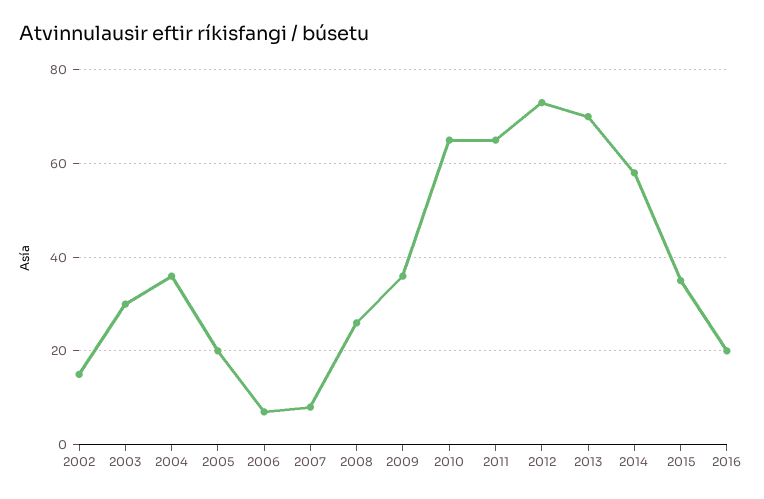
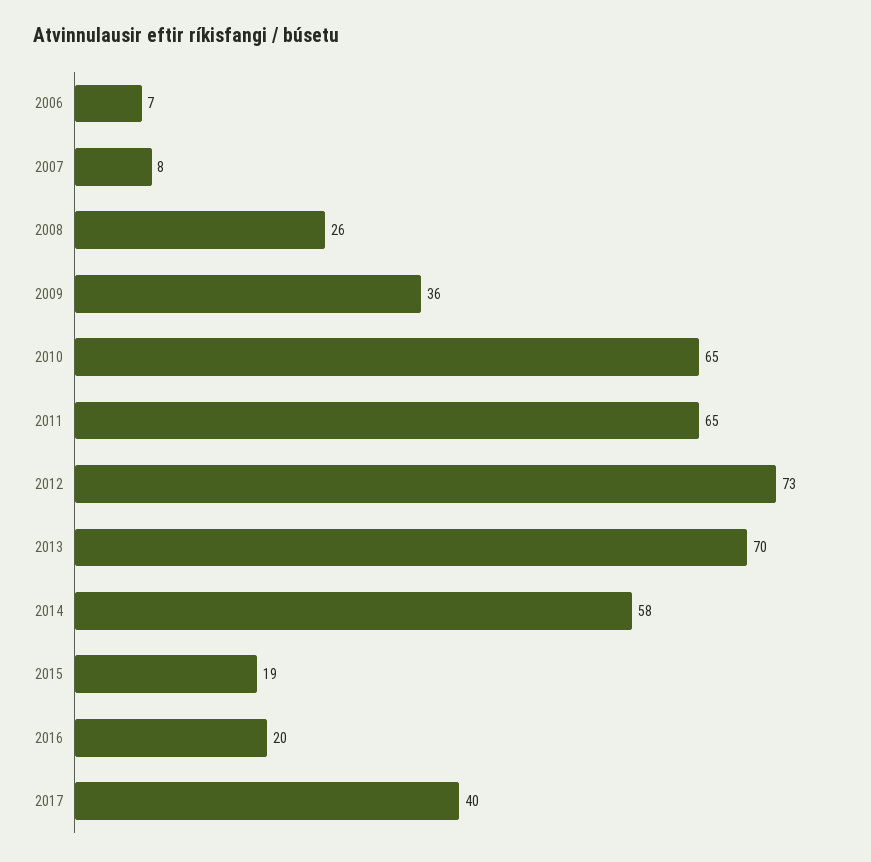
2002: 15 -> none
2003: 30 -> none
2004: 35 -> none
2005: 20 -> none
2015: 35 -> 19
2017: none -> 40

